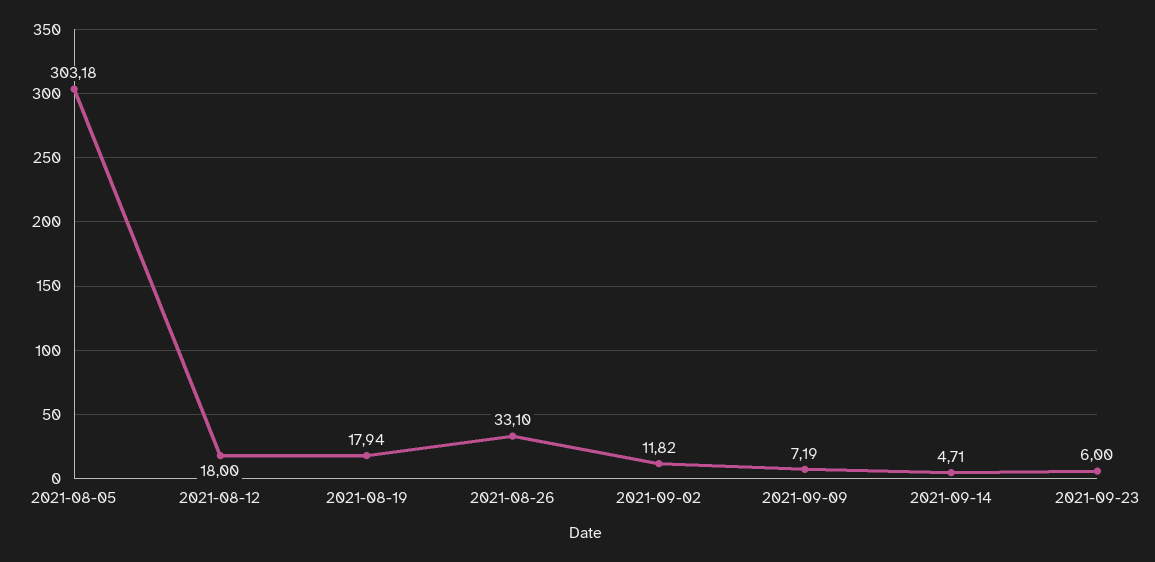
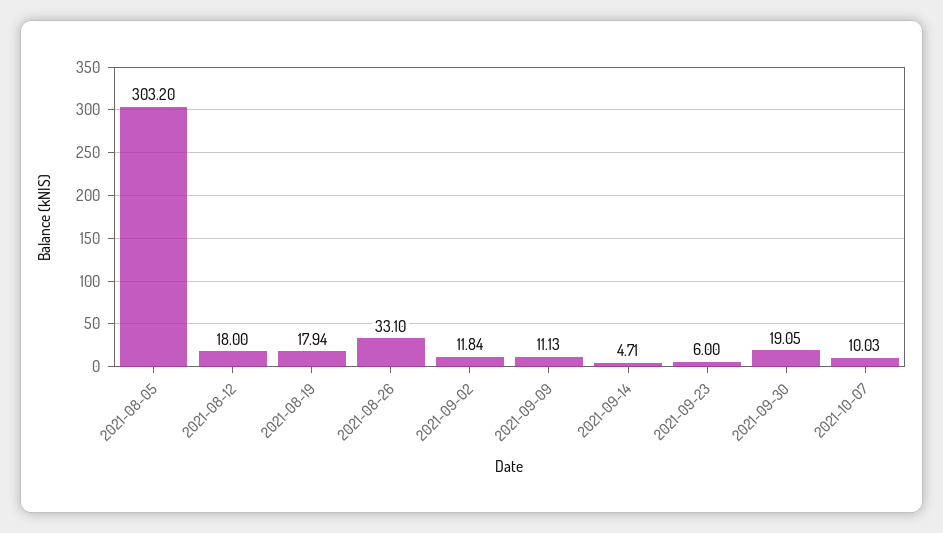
2021-08-05: 303.18 -> 303.2
2021-09-02: 11.82 -> 11.84
2021-09-09: 7.19 -> 11.13
2021-09-30: none -> 19.05
2021-10-07: none -> 10.03

